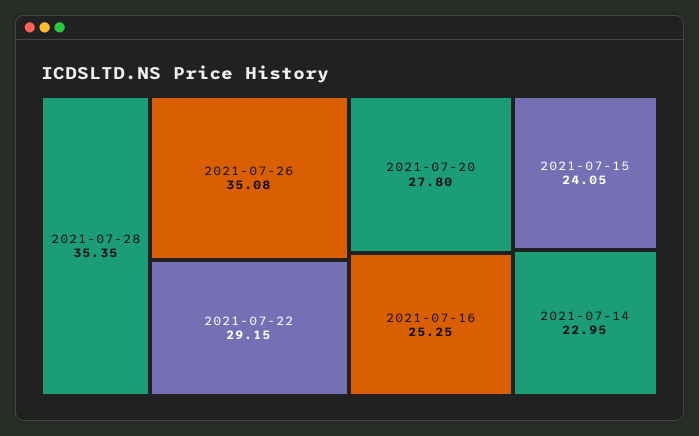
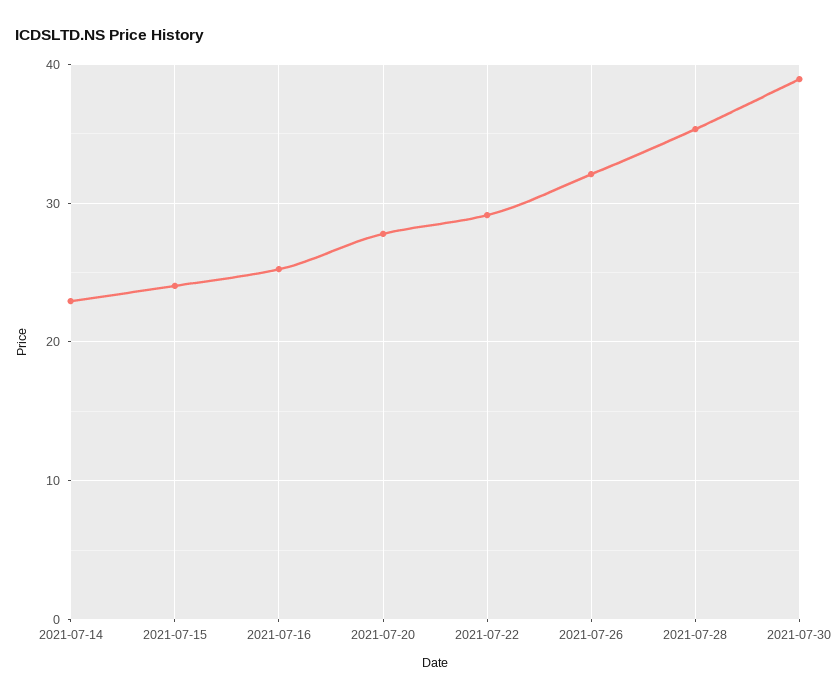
2021-07-26: 35.08 -> 32
2021-07-30: none -> 39

